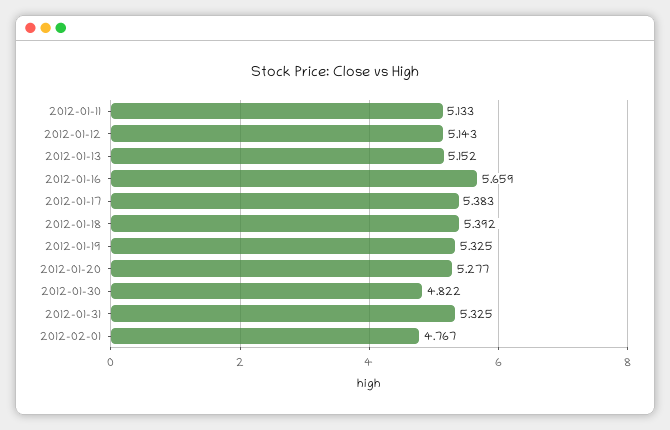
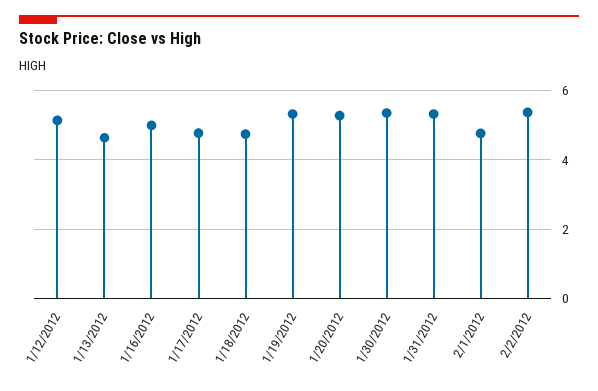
2012-01-11: 5.133 -> none
2012-01-13: 5.152 -> 4.6
2012-01-16: 5.659 -> 5
2012-01-17: 5.383 -> 4.8
2012-01-18: 5.392 -> 4.8
2012-01-30: 4.822 -> 5.4
2/2/2012: none -> 5.4

